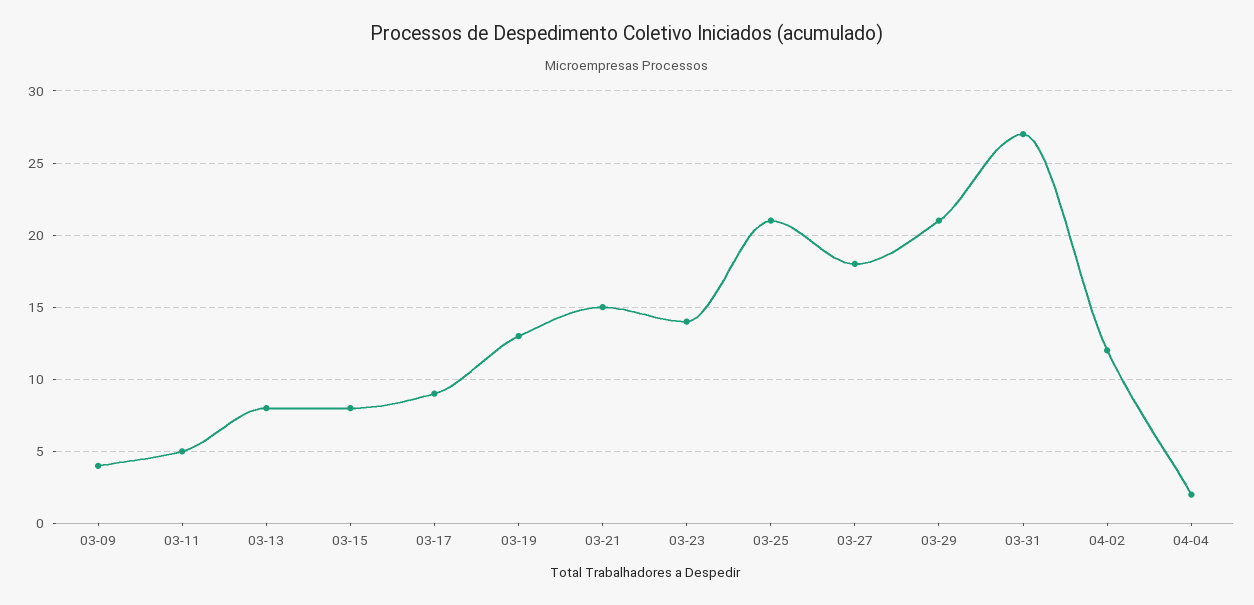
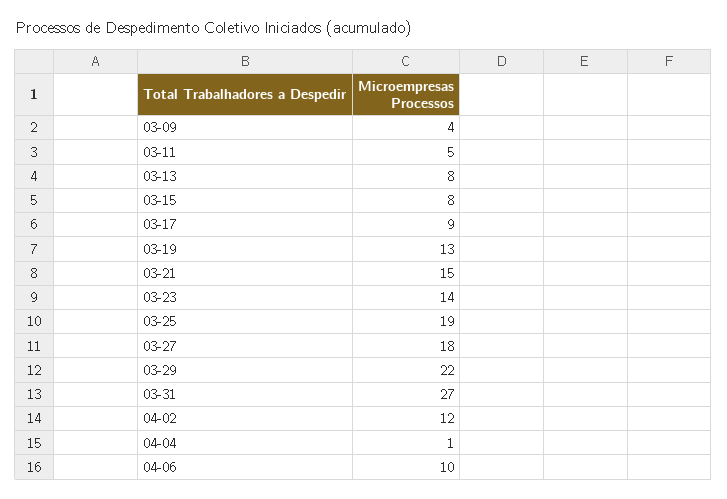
03-25: 21 -> 19
03-29: 21 -> 22
04-04: 2 -> 1
04-06: none -> 10

